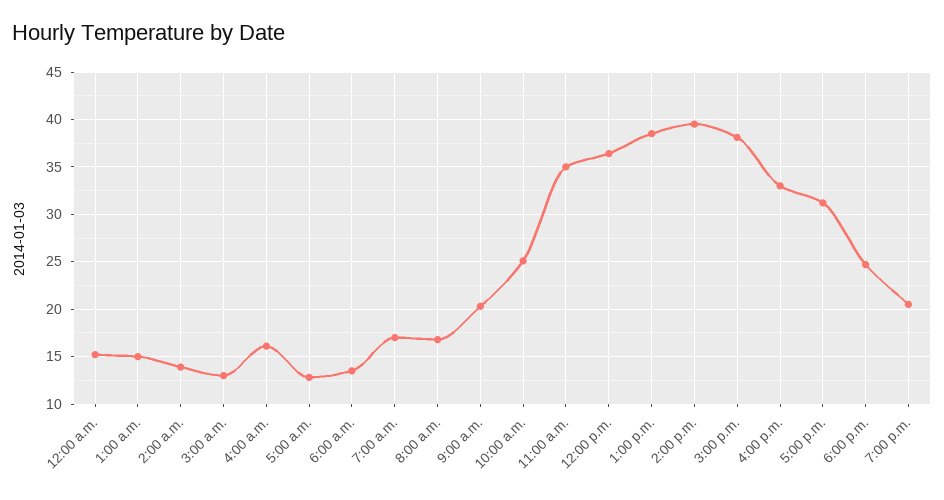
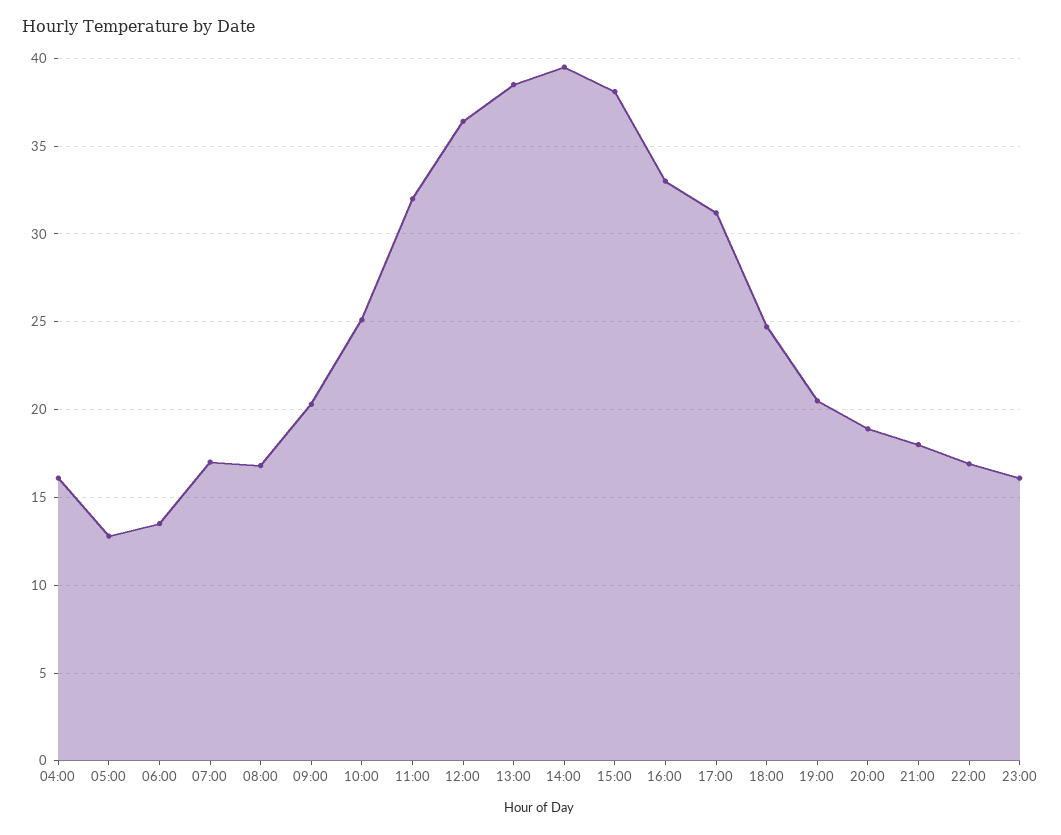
12:00 a.m.: 15 -> none
1:00 a.m.: 15 -> none
2:00 a.m.: 14 -> none
3:00 a.m.: 13 -> none
11:00 a.m.: 35 -> 32
20:00: none -> 19
21:00: none -> 18
22:00: none -> 17
23:00: none -> 16

